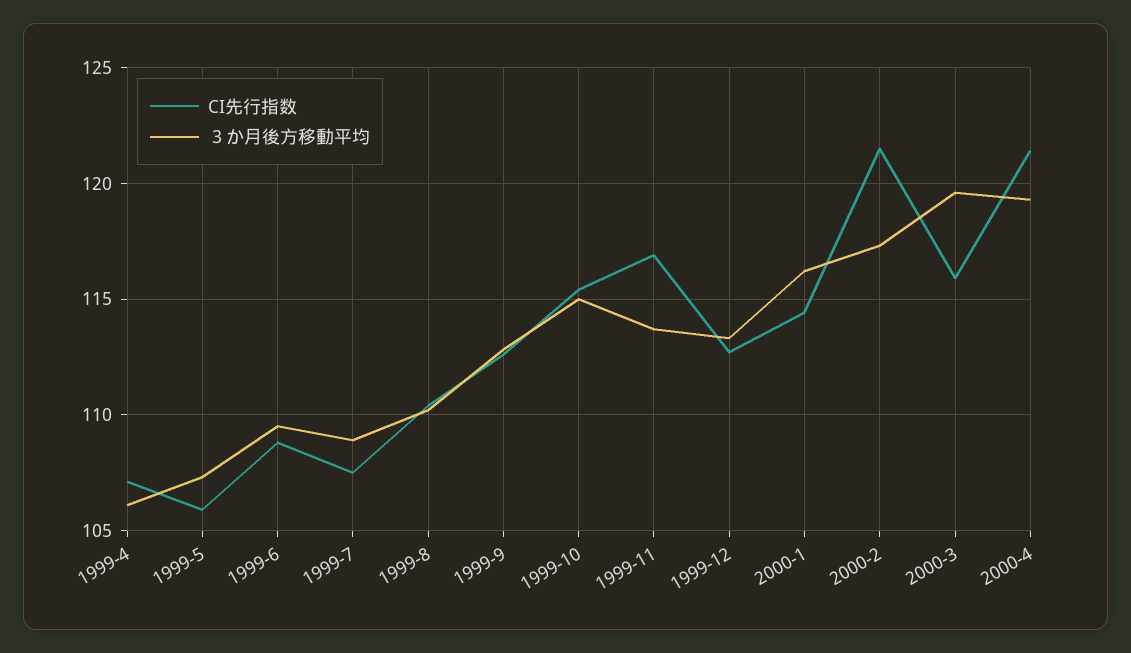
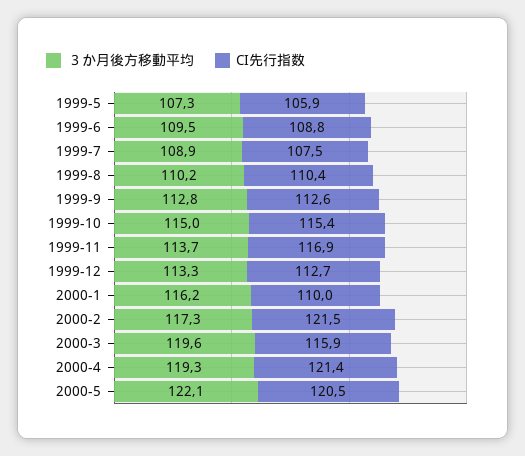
CI先行指数, 1999-4: 107 -> none
３か月後方移動平均, 1999-4: 106 -> none
CI先行指数, 2000-1: 114.5 -> 110
３か月後方移動平均, 2000-5: none -> 122.1
CI先行指数, 2000-5: none -> 120.5

